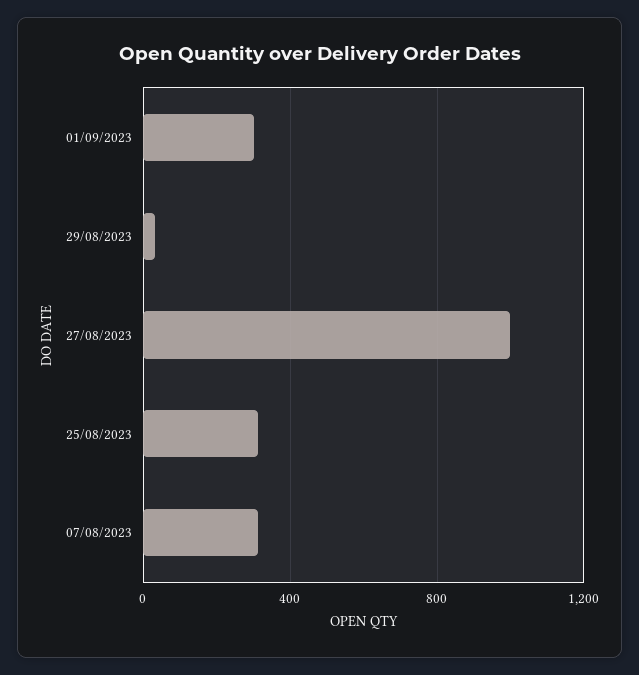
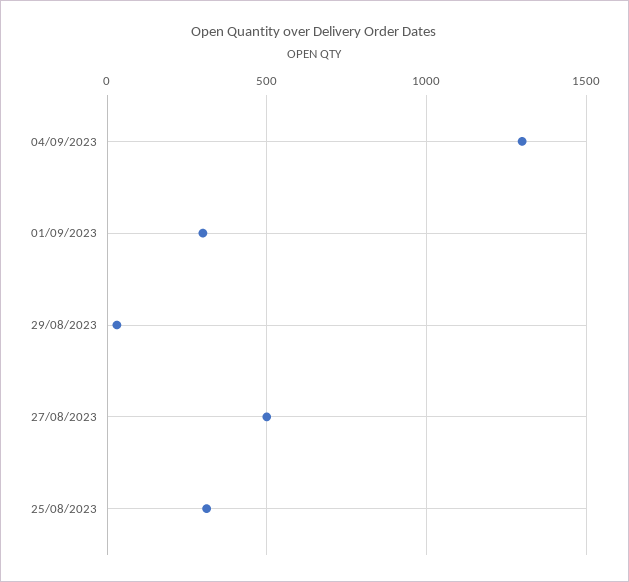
27/08/2023: 1000 -> 500
07/08/2023: 300 -> none
04/09/2023: none -> 1300

